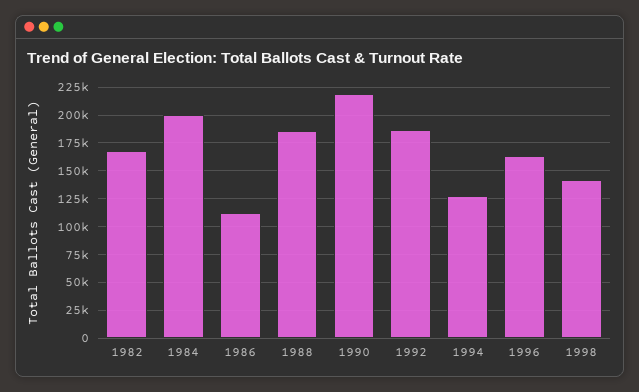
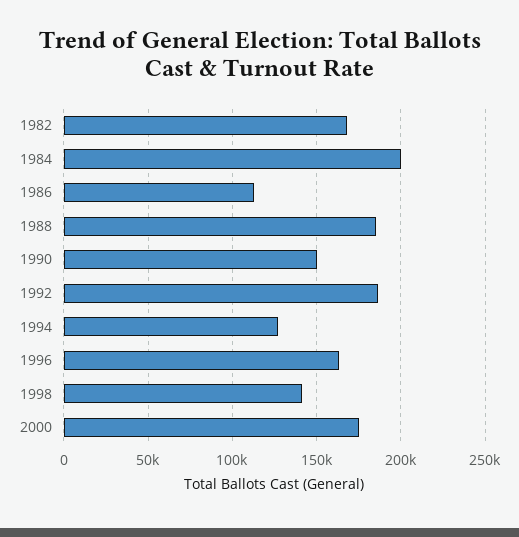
1990: 225000 -> 150000
2000: none -> 175000

